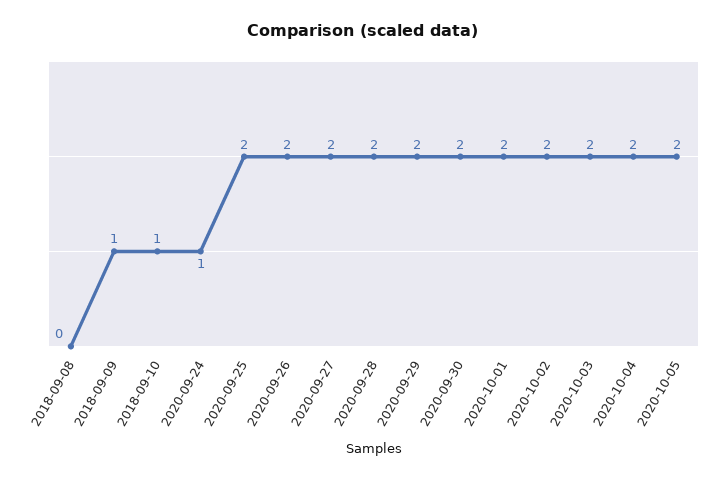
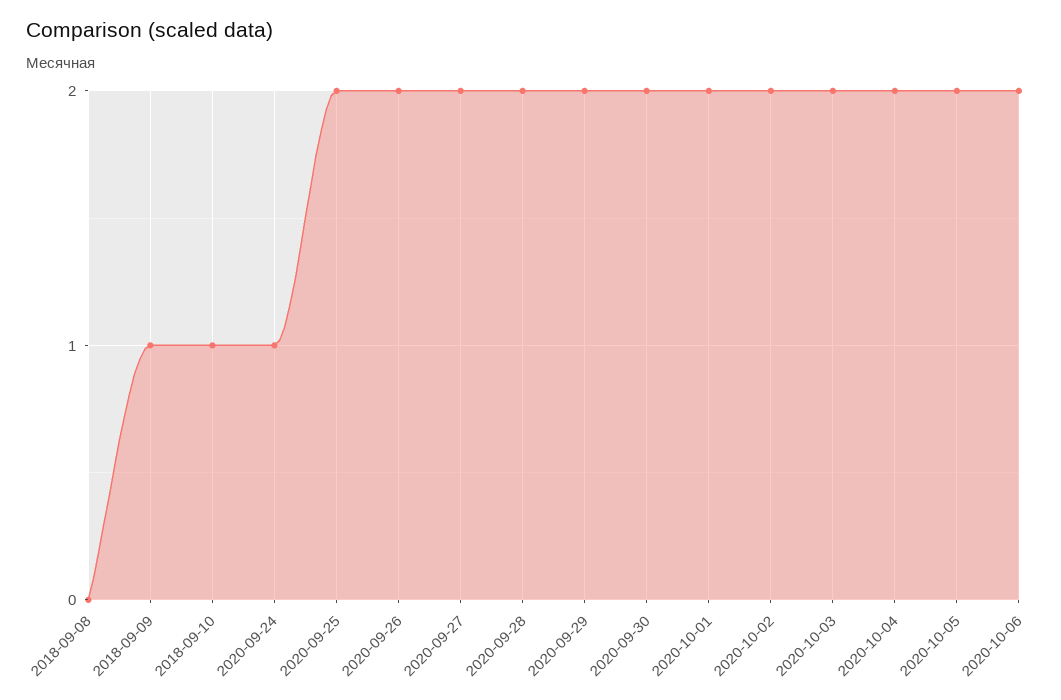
2020-10-06: none -> 2

